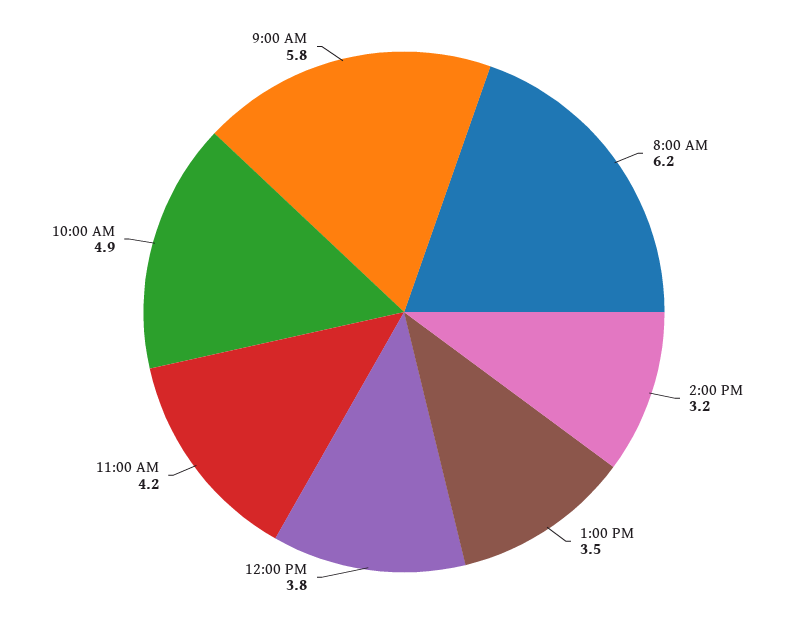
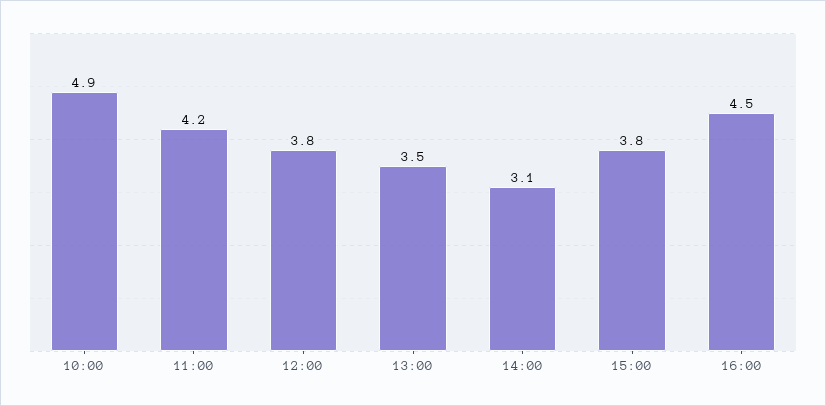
8:00 AM: 6.2 -> none
2:00 PM: 3.2 -> 3.1
9:00 AM: 5.8 -> none
15:00: none -> 3.8
16:00: none -> 4.5

